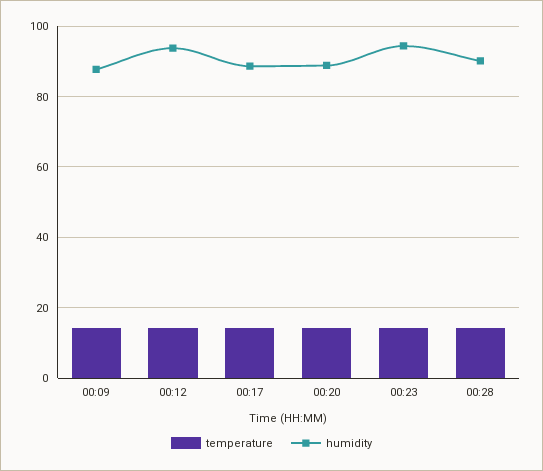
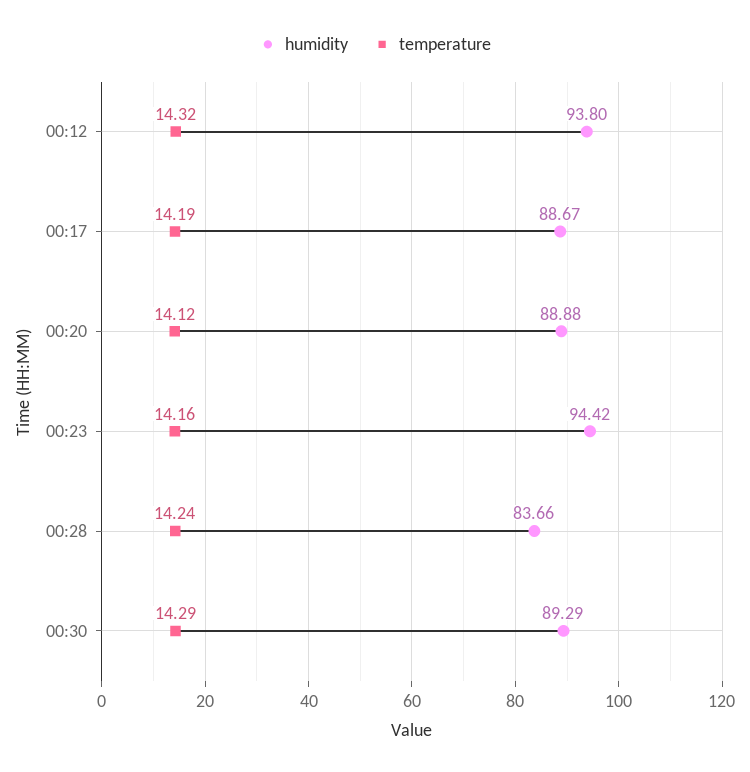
temperature, 00:09: 14 -> none
humidity, 00:09: 88 -> none
humidity, 00:28: 90 -> 83.66
humidity, 00:30: none -> 89.29
temperature, 00:30: none -> 14.29

